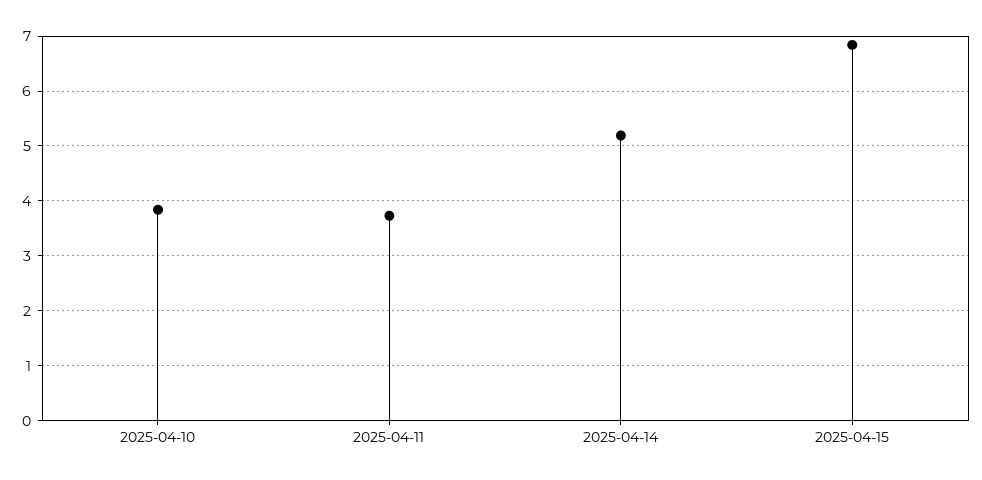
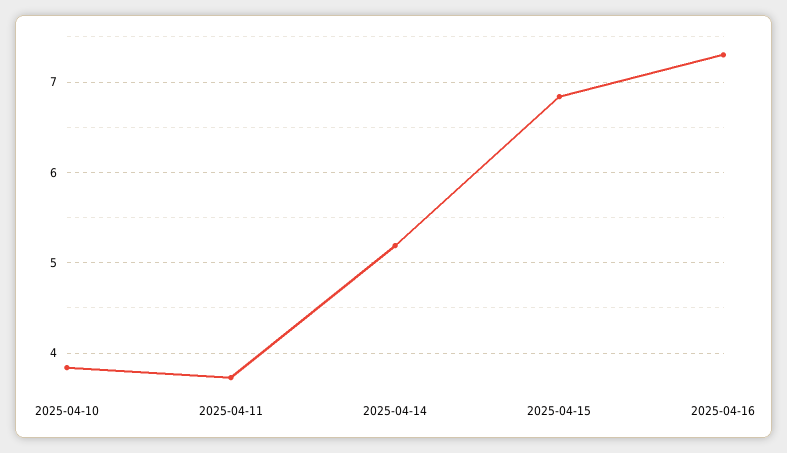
2025-04-16: none -> 7.3

